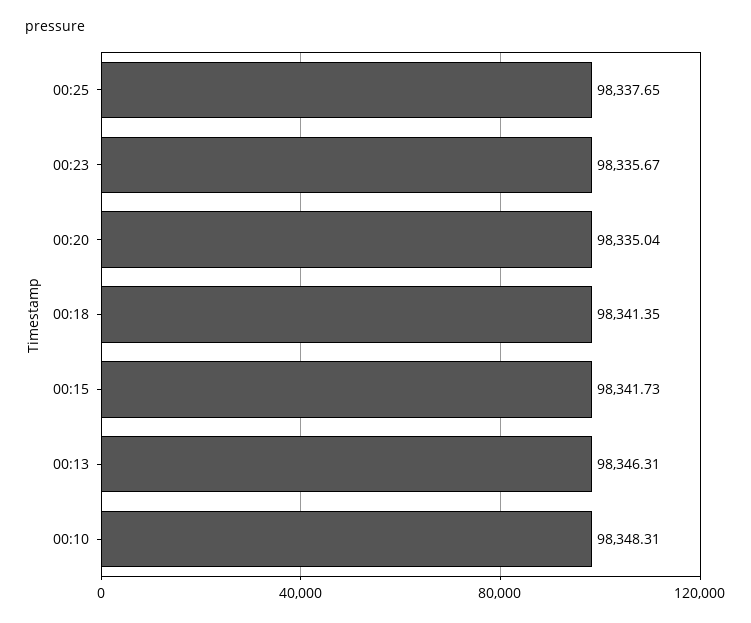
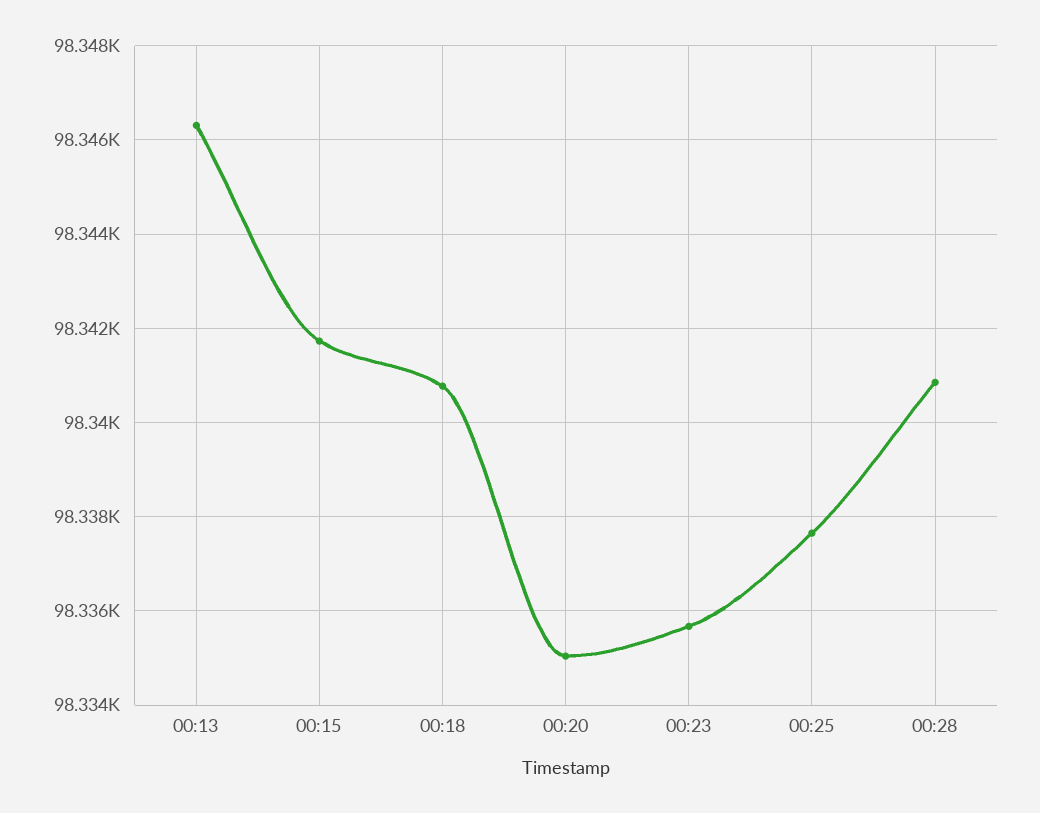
00:18: 98341.35 -> 98340.8
00:10: 98348.31 -> none
00:28: none -> 98340.8

